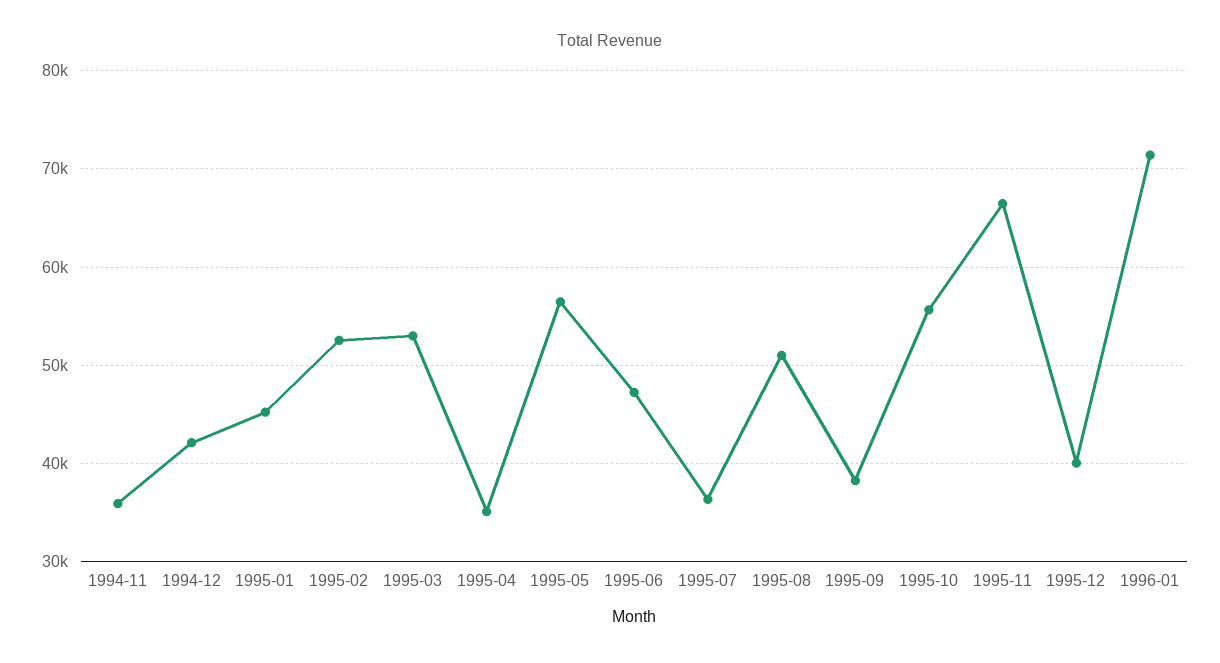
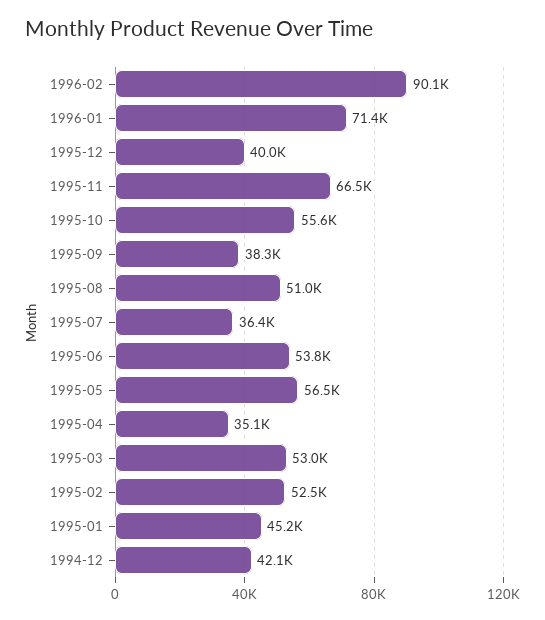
1994-11: 36000 -> none
1995-06: 47000 -> 53800
1996-02: none -> 90100

